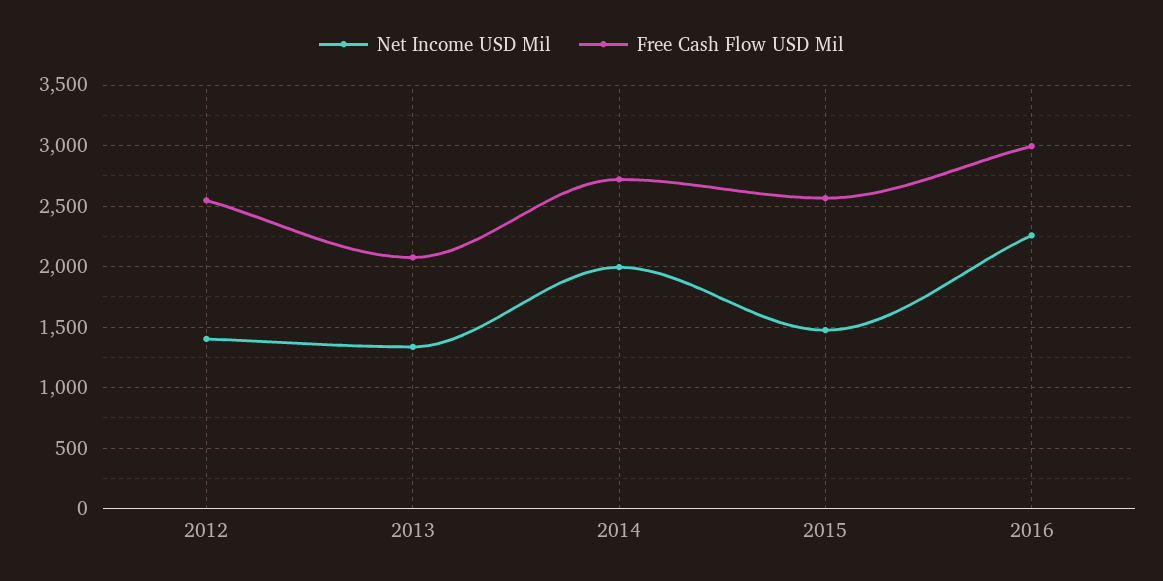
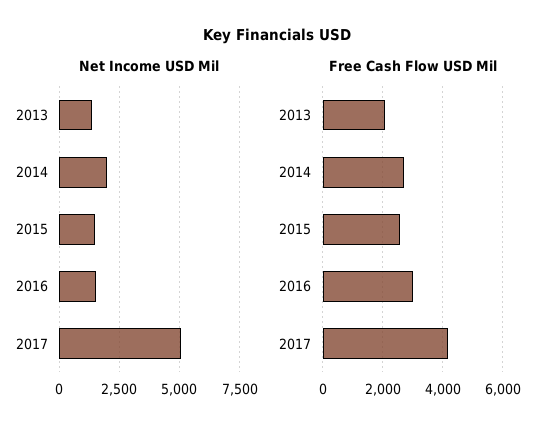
Net Income USD Mil, 2012: 1400 -> none
Free Cash Flow USD Mil, 2012: 2550 -> none
Net Income USD Mil, 2016: 2250 -> 1500
Net Income USD Mil, 2017: none -> 5000
Free Cash Flow USD Mil, 2017: none -> 4200

